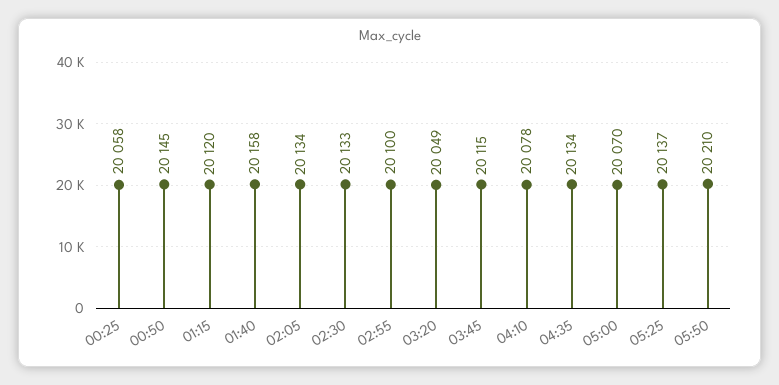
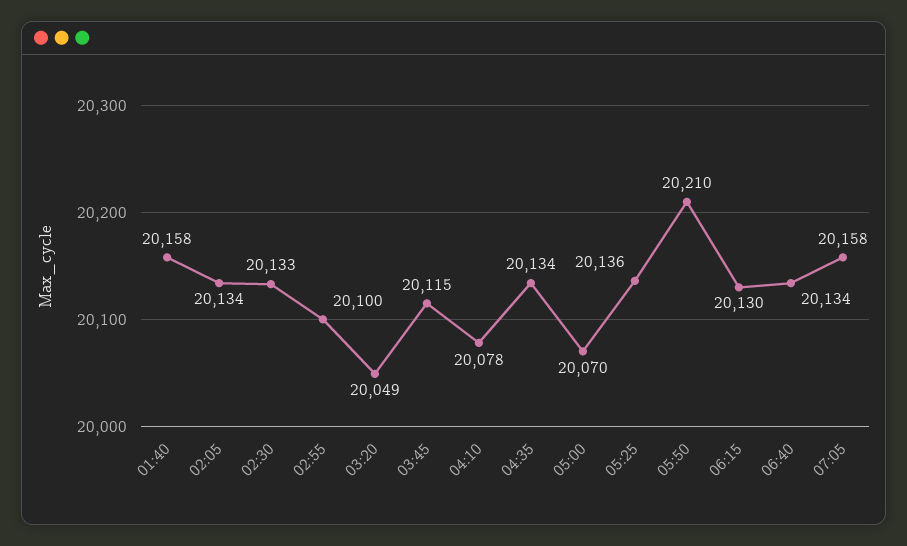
00:25: 20058 -> none
00:50: 20145 -> none
01:15: 20120 -> none
05:25: 20137 -> 20136
06:15: none -> 20130
06:40: none -> 20134
07:05: none -> 20158

